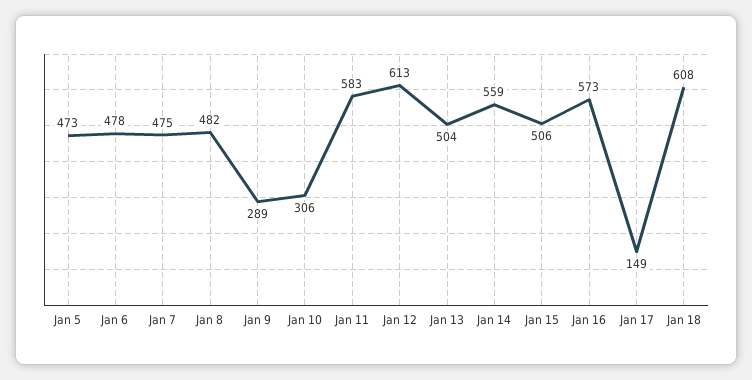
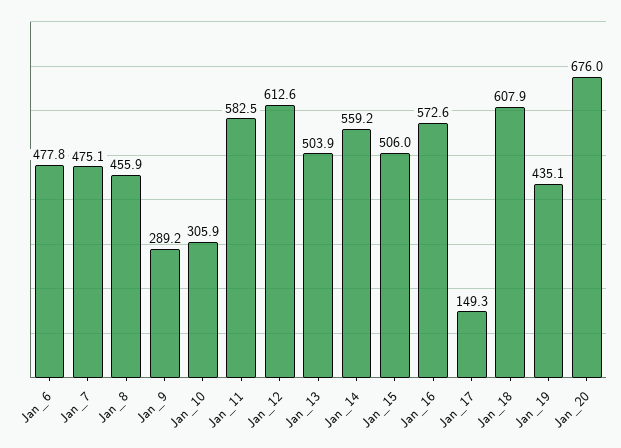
Jan 5: 473 -> none
Jan 8: 482 -> 455.9
Jan_19: none -> 435.1
Jan_20: none -> 676

